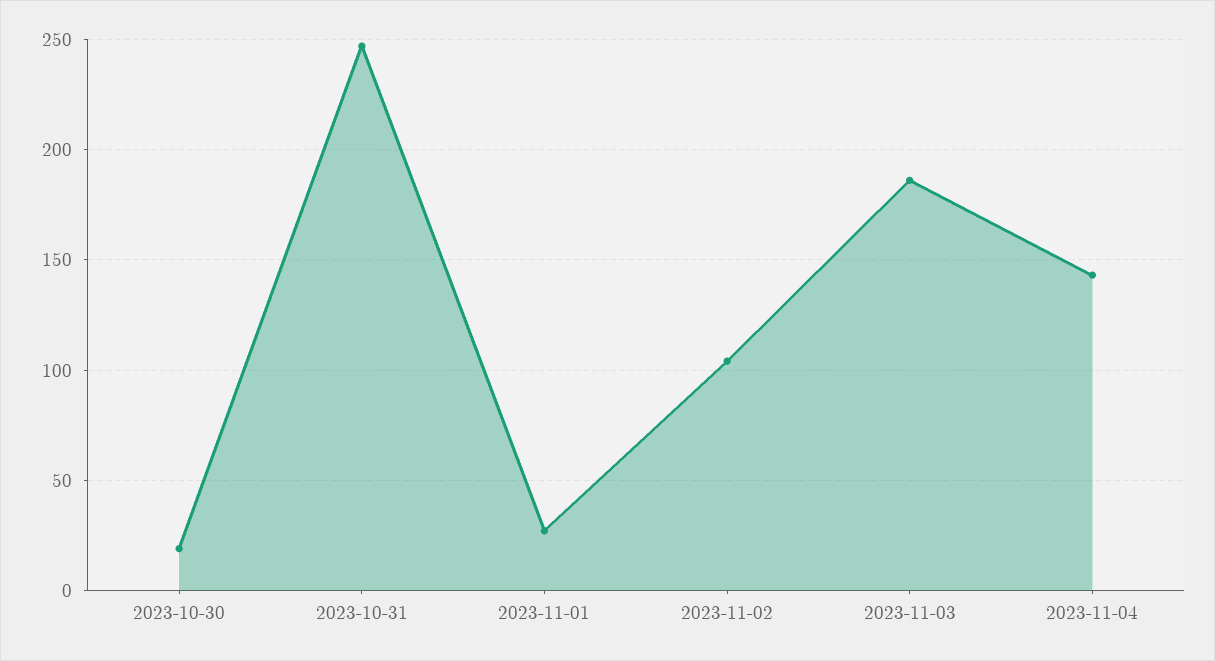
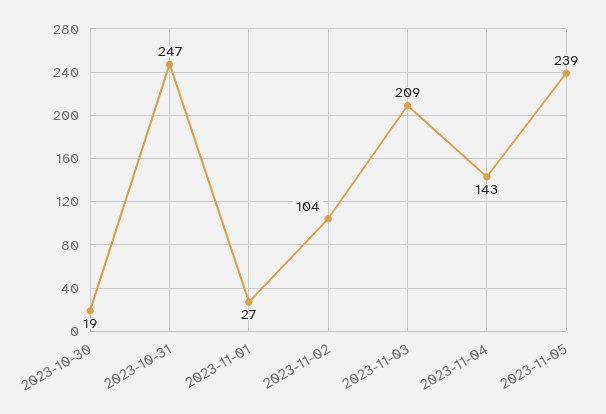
2023-11-03: 185 -> 209
2023-11-05: none -> 239

